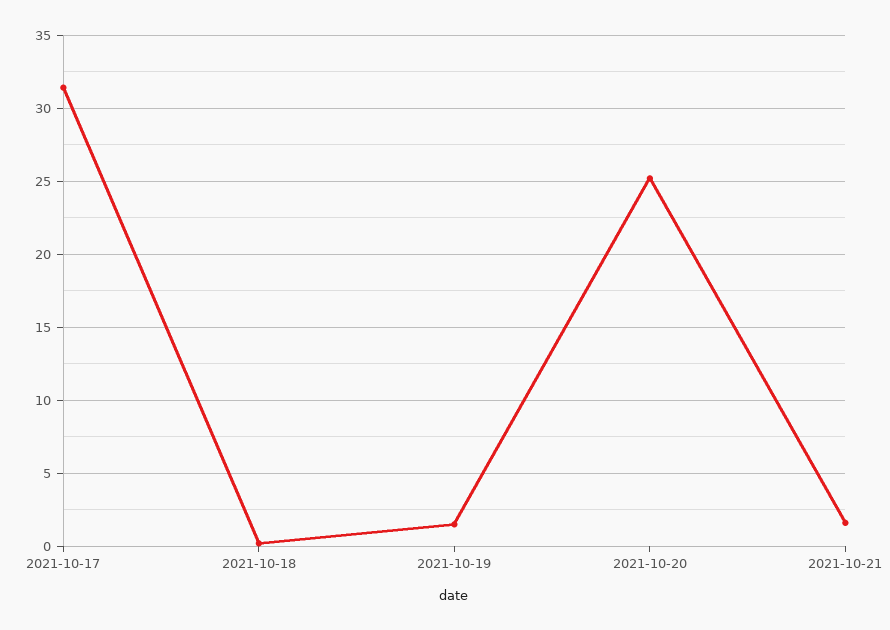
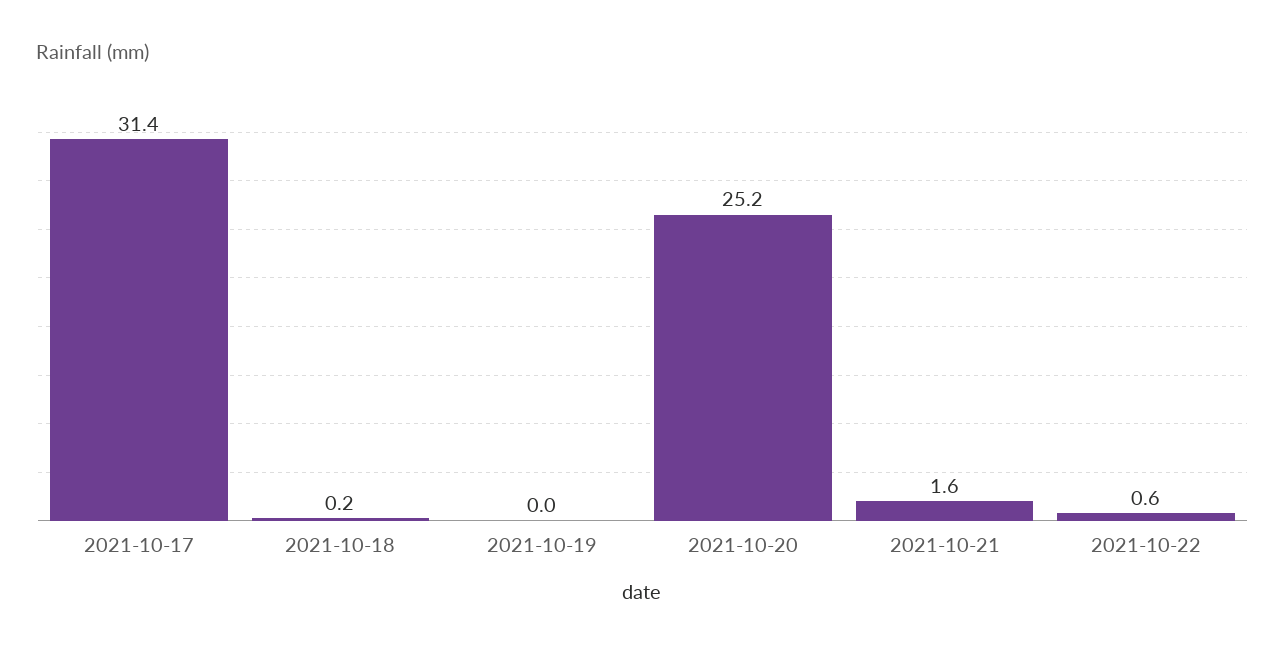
2021-10-19: 1.5 -> 0
2021-10-22: none -> 0.6

